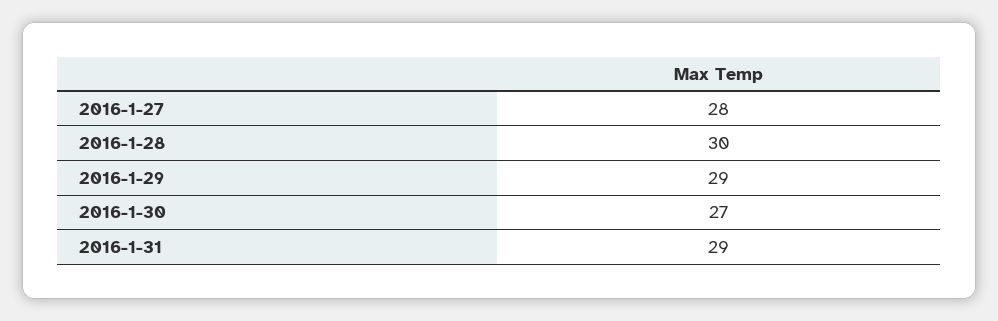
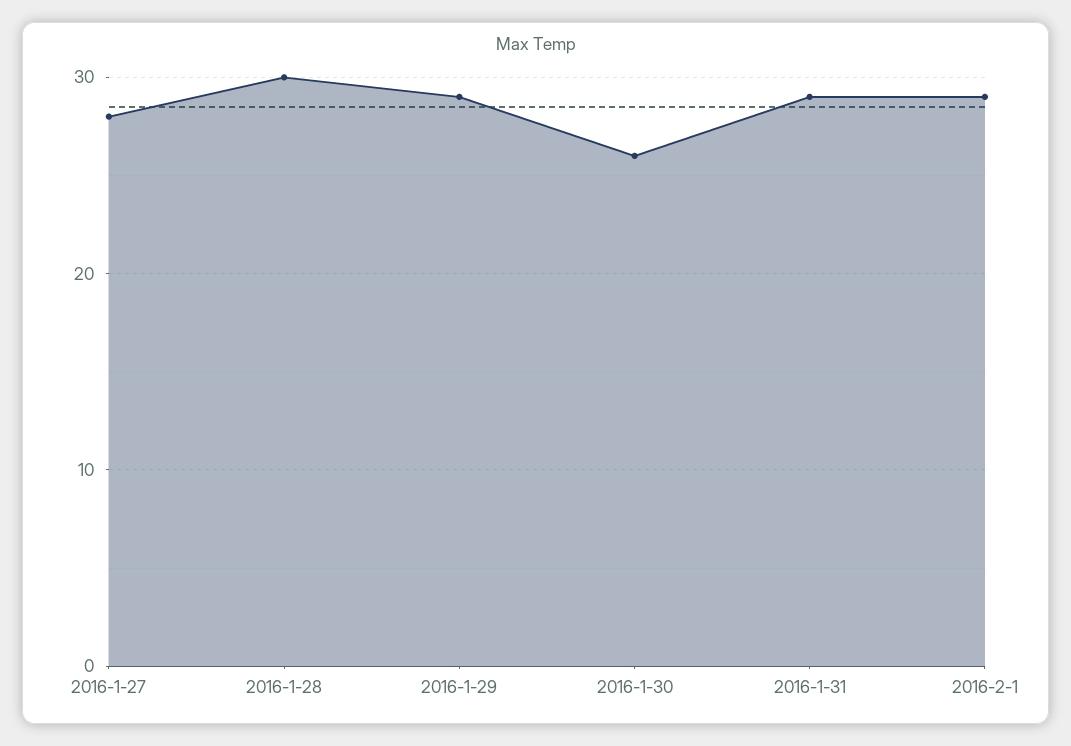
2016-1-30: 27 -> 26
2016-2-1: none -> 29

